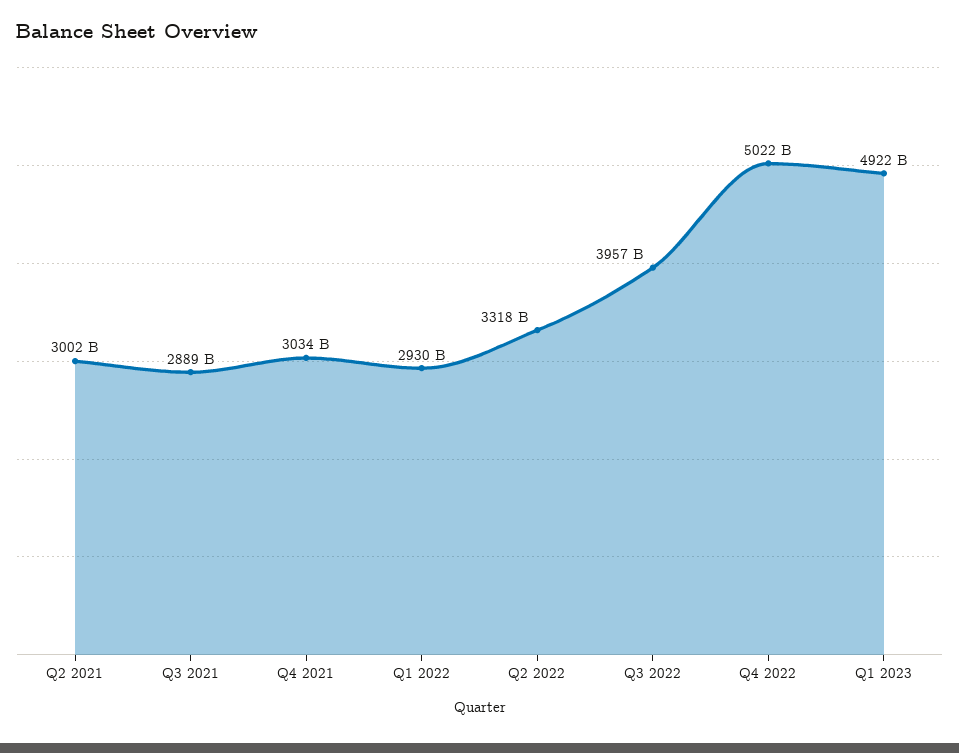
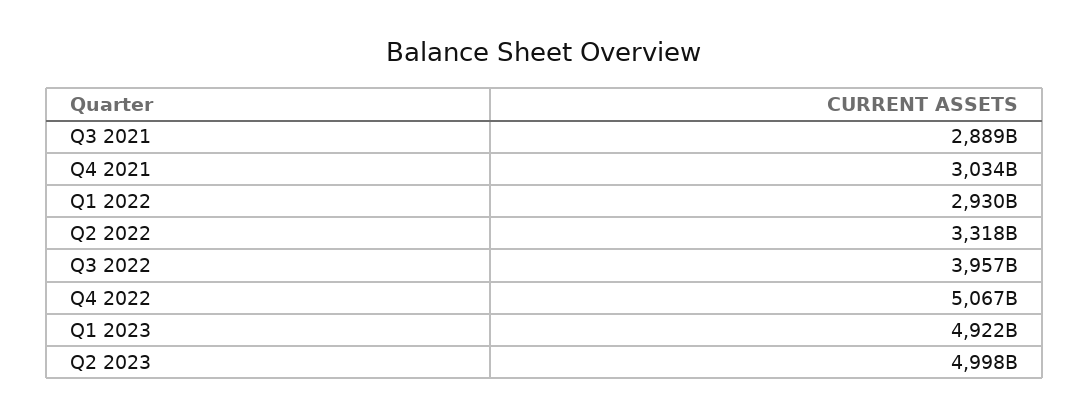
Q2 2021: 3002000000000 -> none
Q4 2022: 5022000000000 -> 5067000000000
Q2 2023: none -> 4998000000000

